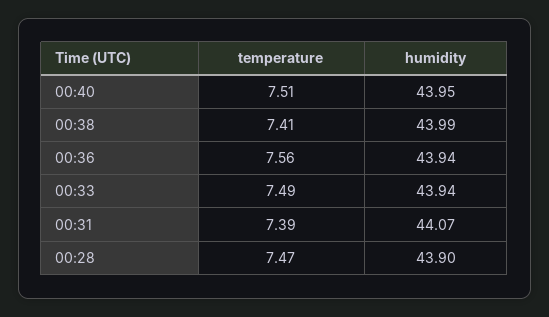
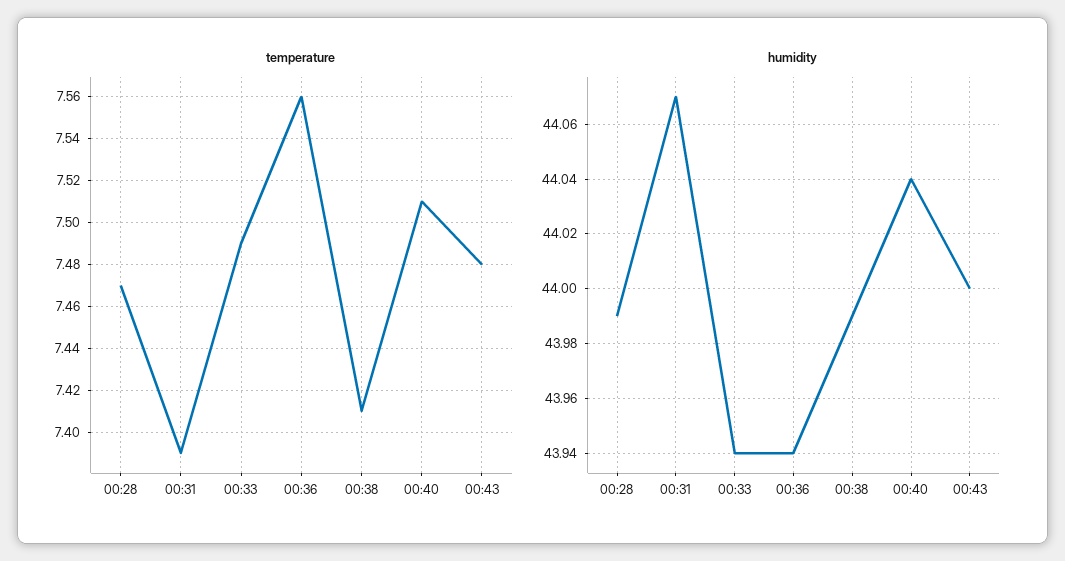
humidity, 00:40: 43.95 -> 44.04
humidity, 00:28: 43.9 -> 43.99
temperature, 00:43: none -> 7.48
humidity, 00:43: none -> 44

